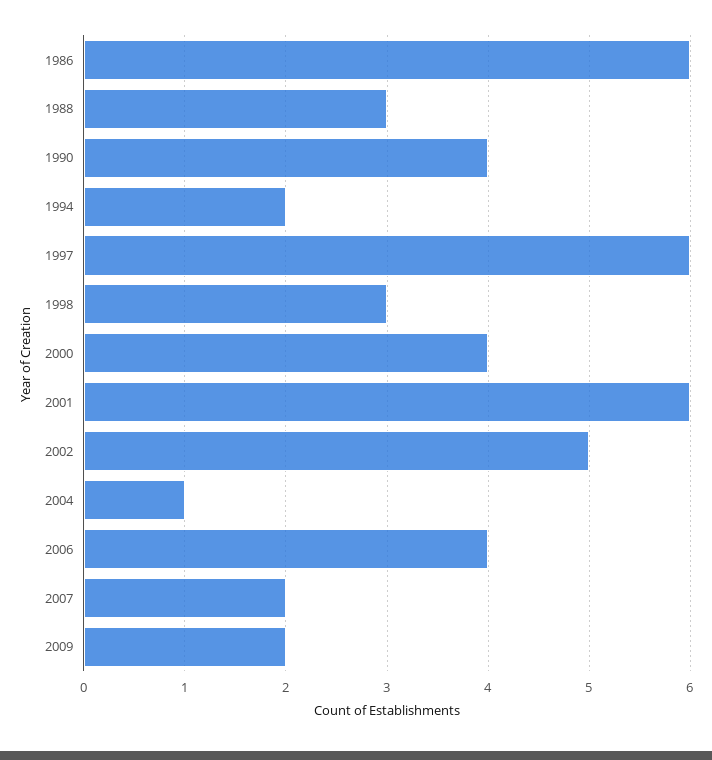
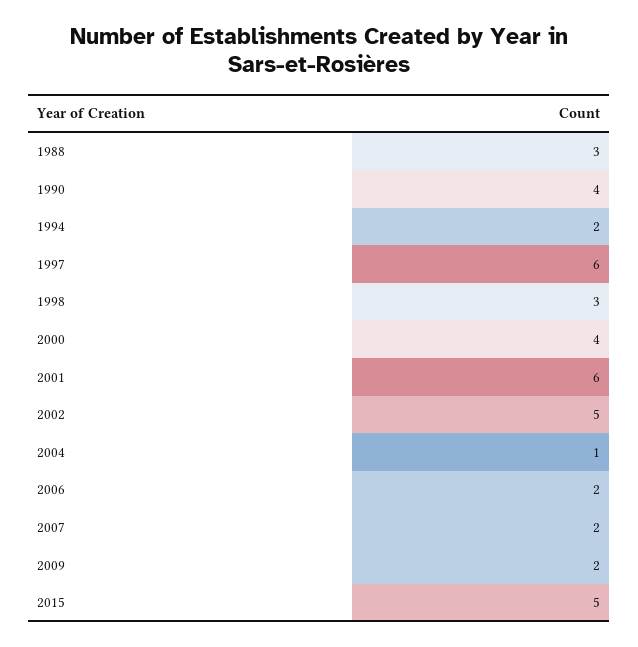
1986: 6 -> none
2006: 4 -> 2
2015: none -> 5

